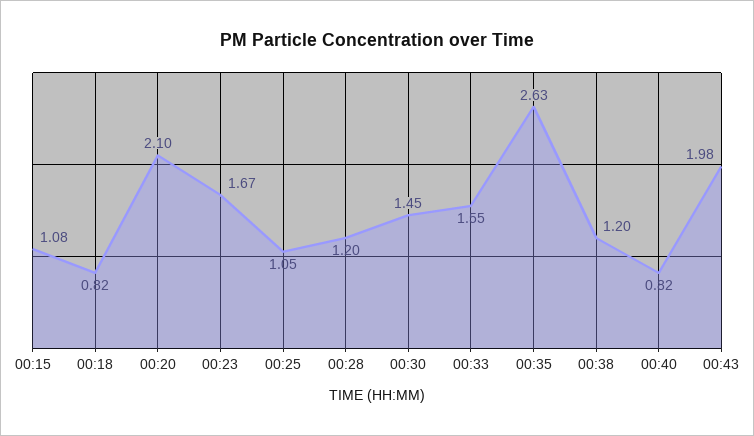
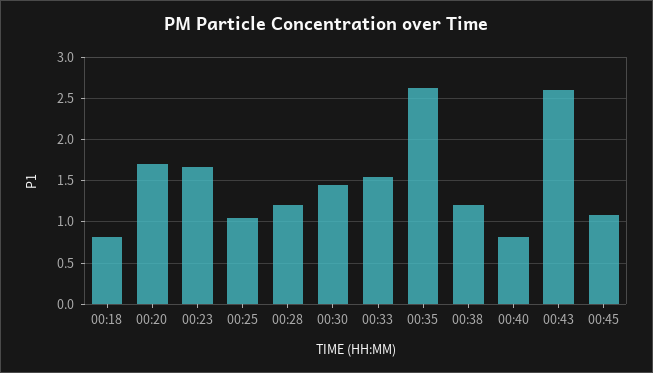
00:15: 1.08 -> none
00:20: 2.1 -> 1.7
00:43: 1.98 -> 2.6
00:45: none -> 1.1

